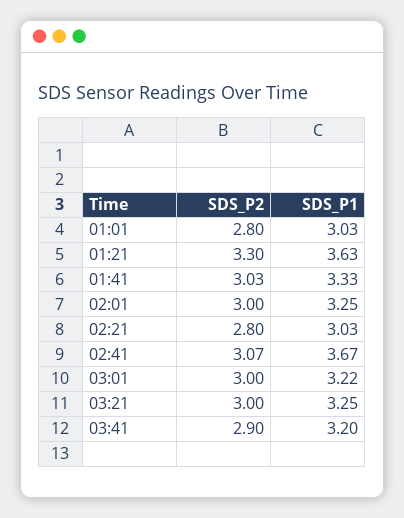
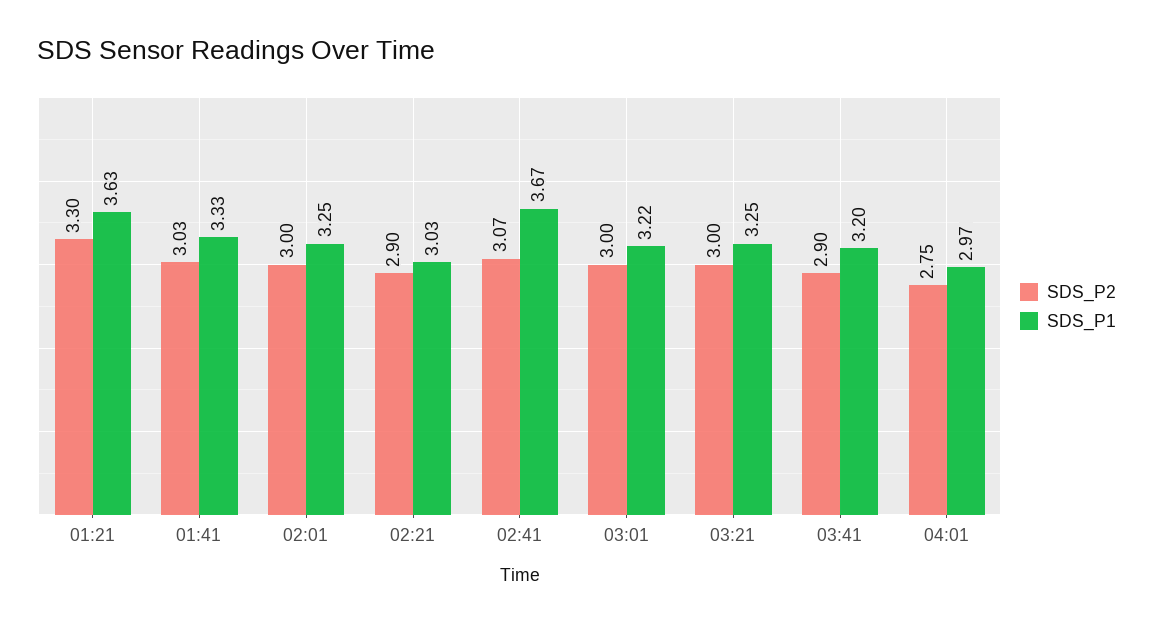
SDS_P2, 01:01: 2.8 -> none
SDS_P1, 01:01: 3.03 -> none
SDS_P2, 02:21: 2.8 -> 2.9
SDS_P2, 04:01: none -> 2.75
SDS_P1, 04:01: none -> 2.97

